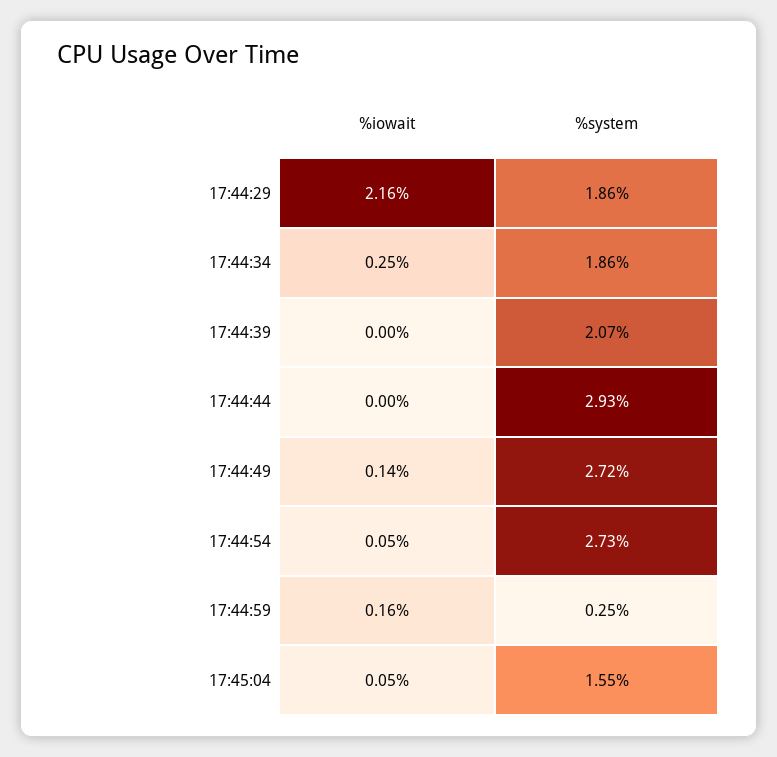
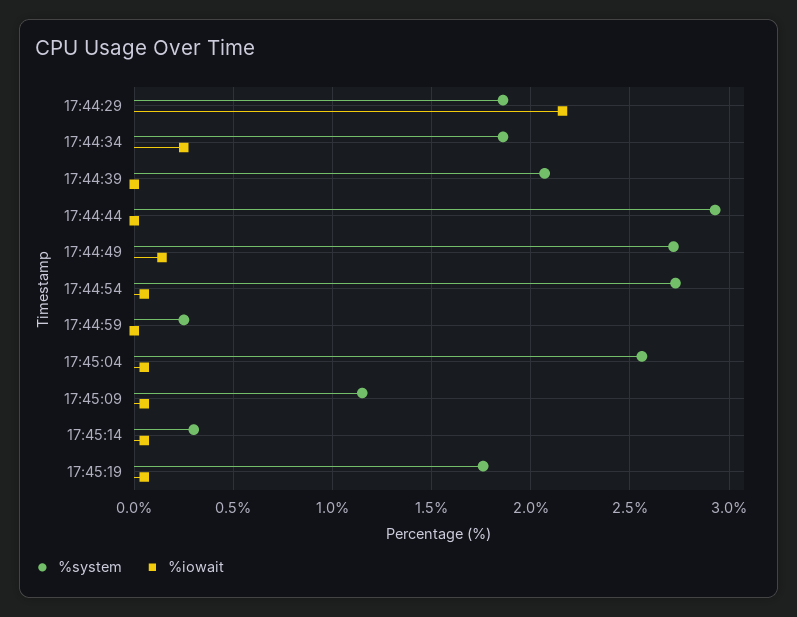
%iowait, 17:44:59: 0.16 -> 0
%system, 17:45:04: 1.55 -> 2.55
%system, 17:45:09: none -> 1.15
%iowait, 17:45:09: none -> 0.05
%system, 17:45:14: none -> 0.3
%iowait, 17:45:14: none -> 0.05
%system, 17:45:19: none -> 1.75
%iowait, 17:45:19: none -> 0.05

